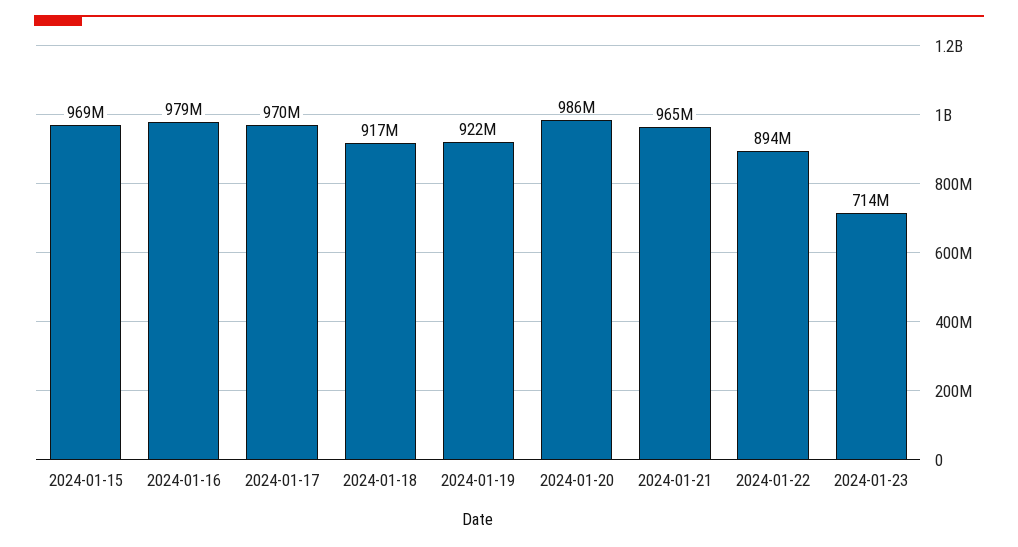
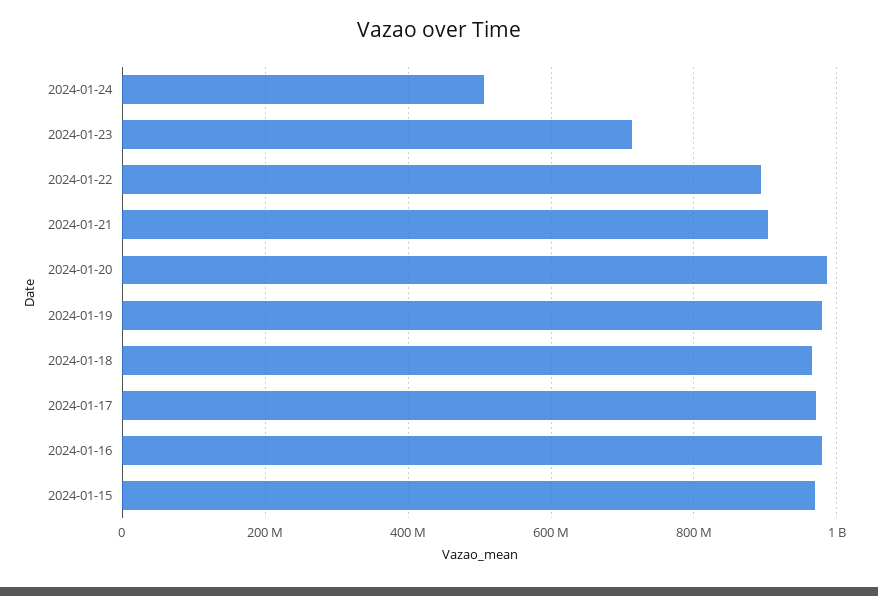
2024-01-18: 917000000 -> 960000000
2024-01-19: 922000000 -> 980000000
2024-01-21: 965000000 -> 900000000
2024-01-24: none -> 500000000

